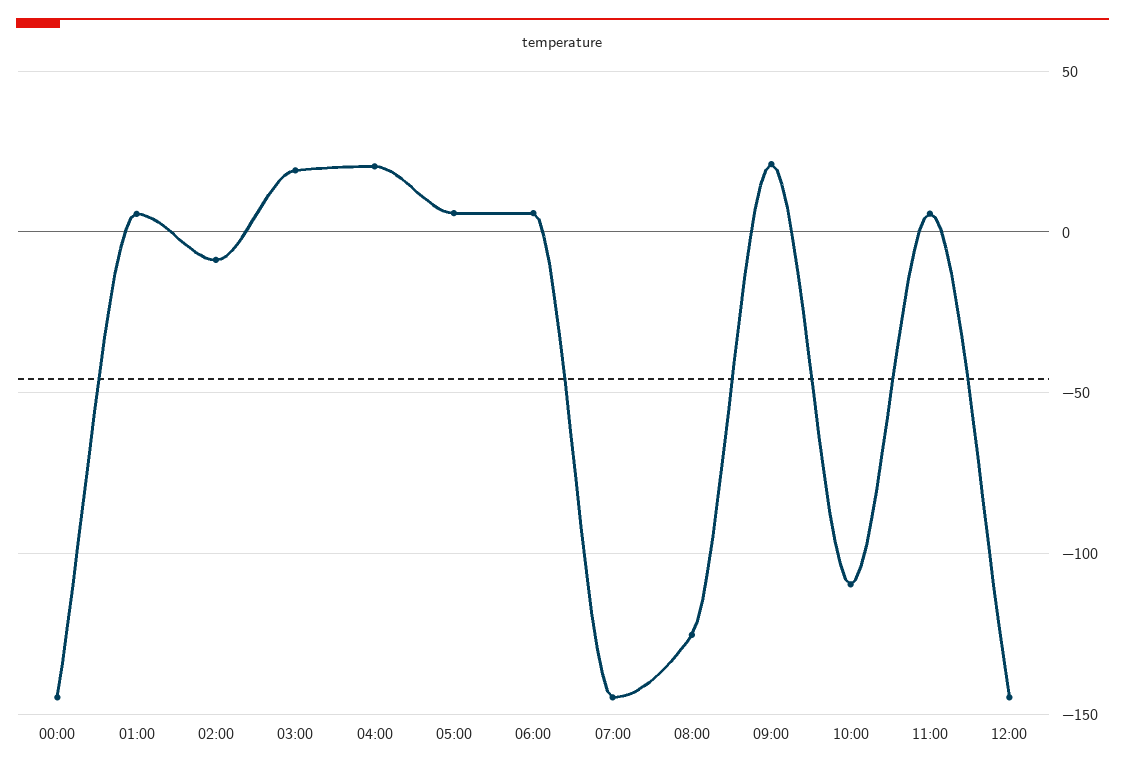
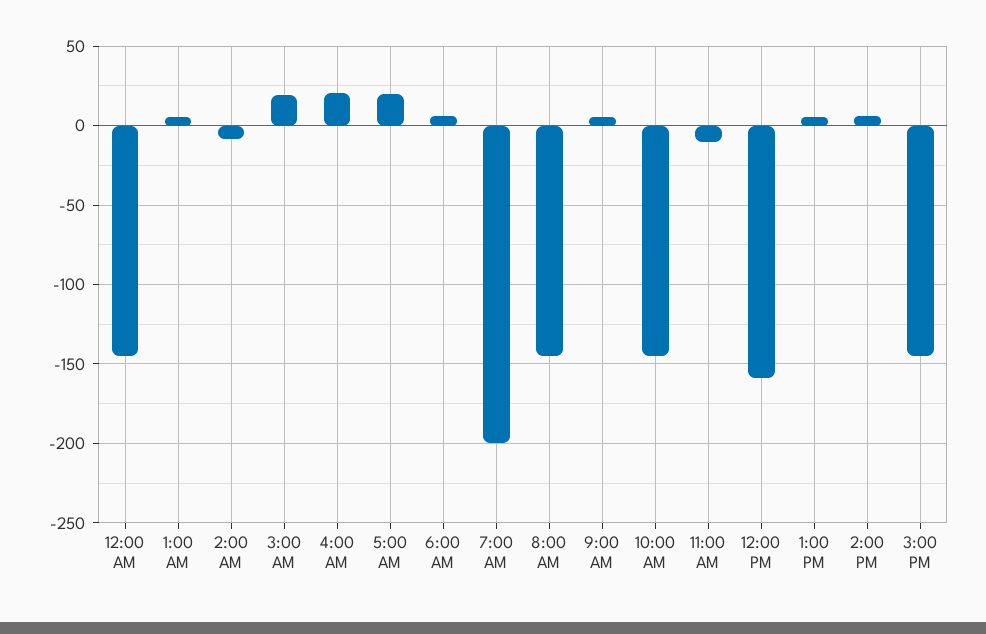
05:00: 5 -> 20
07:00: -145 -> -200
08:00: -125 -> -145
09:00: 20 -> 5
10:00: -110 -> -145
11:00: 5 -> -10
12:00: -145 -> -160
1:00 PM: none -> 5
2:00 PM: none -> 5
3:00 PM: none -> -145

